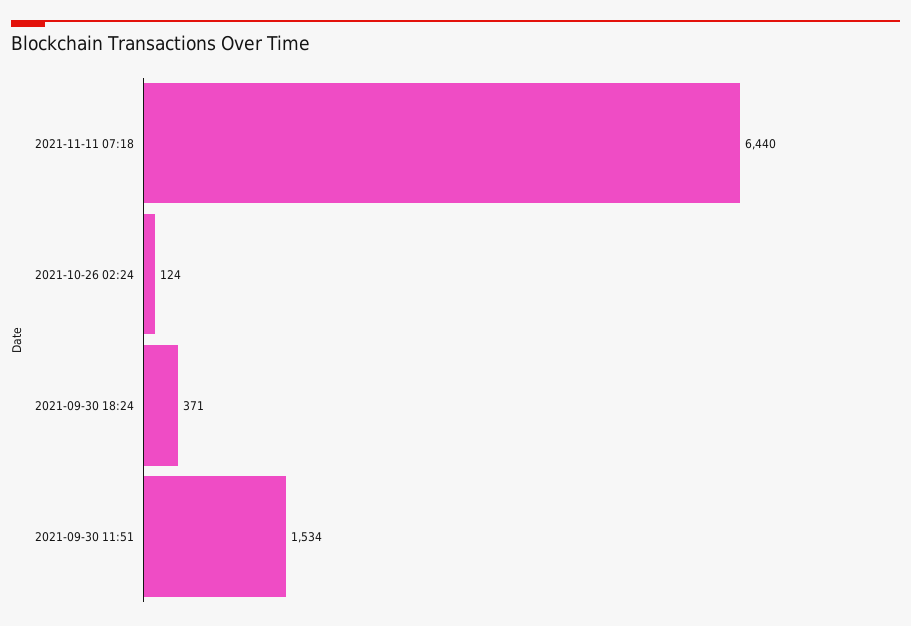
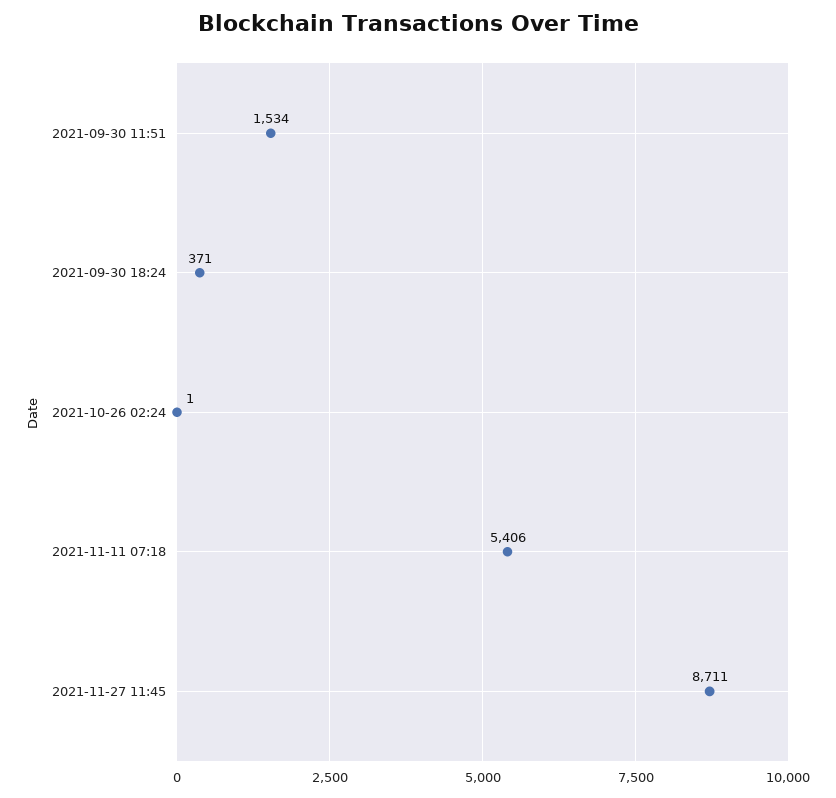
2021-11-11 07:18: 6440 -> 5406
2021-10-26 02:24: 124 -> 1
2021-11-27 11:45: none -> 8711

